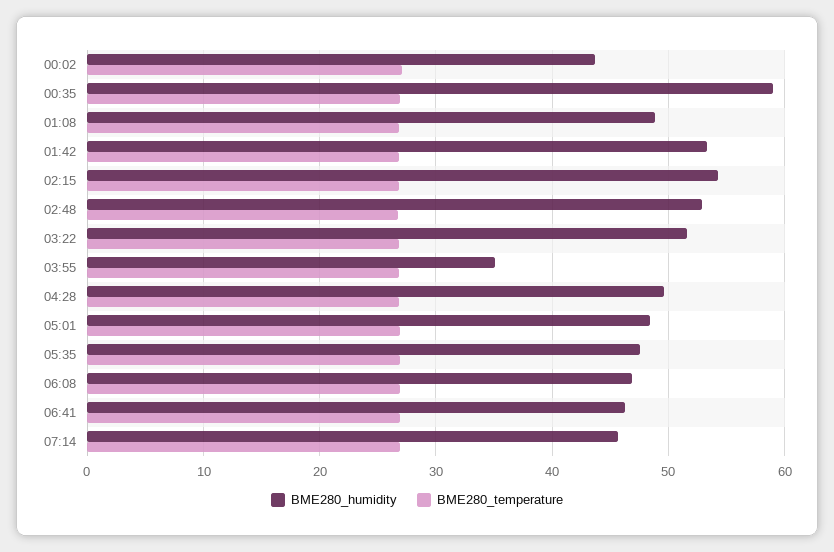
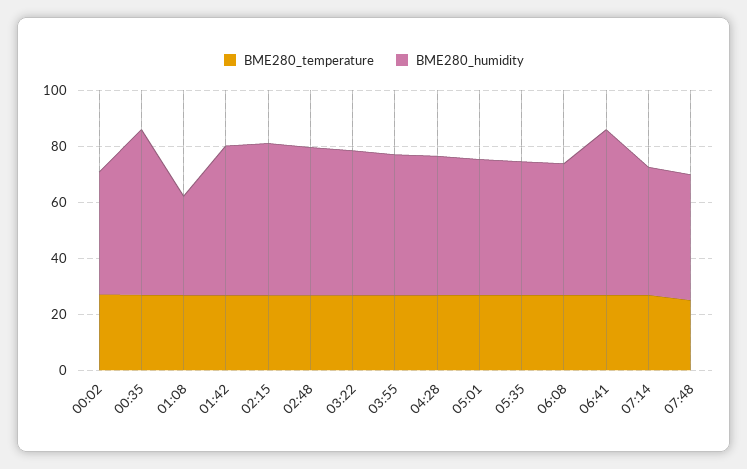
BME280_humidity, 01:08: 49 -> 35
BME280_humidity, 03:55: 35 -> 50
BME280_humidity, 06:41: 46 -> 60
BME280_temperature, 07:48: none -> 25
BME280_humidity, 07:48: none -> 45

